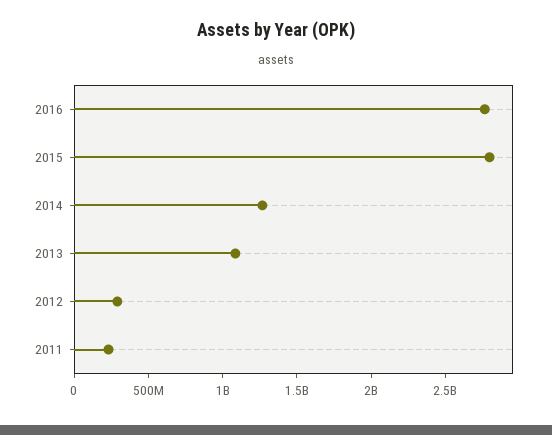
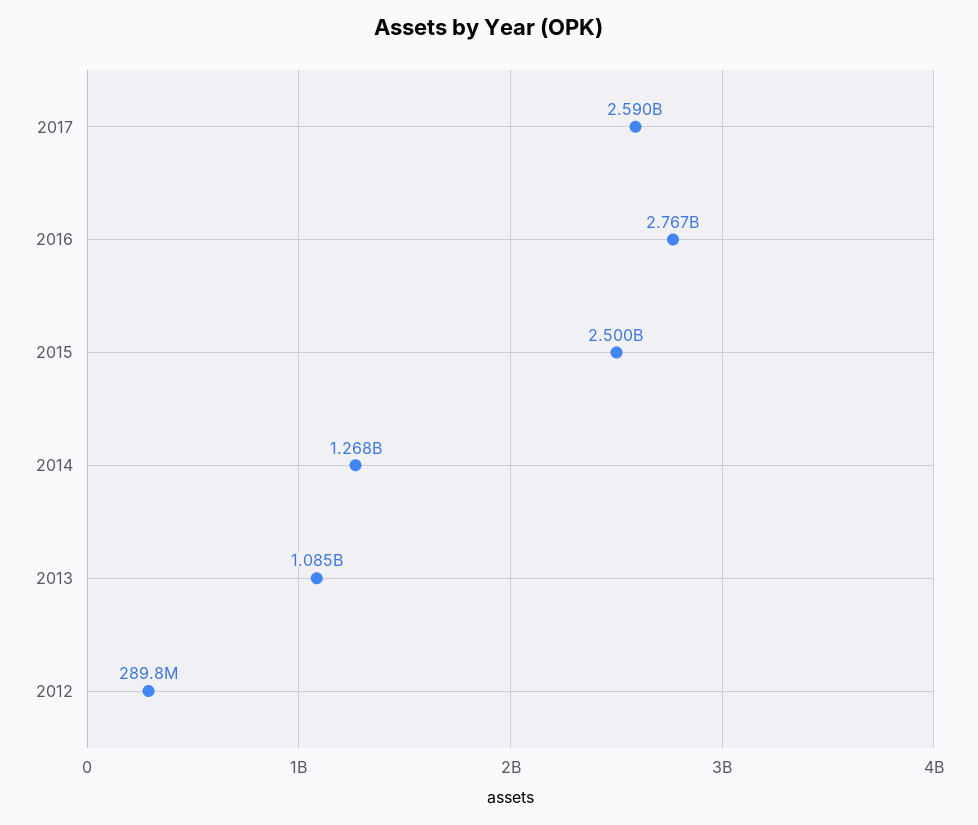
2015: 2800000000 -> 2500000000
2011: 200000000 -> none
2017: none -> 2590000000

